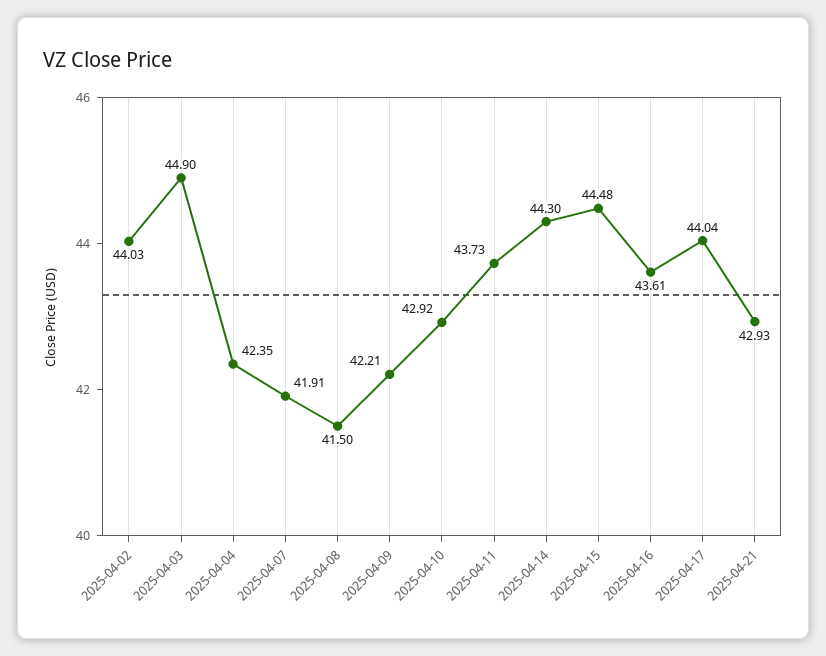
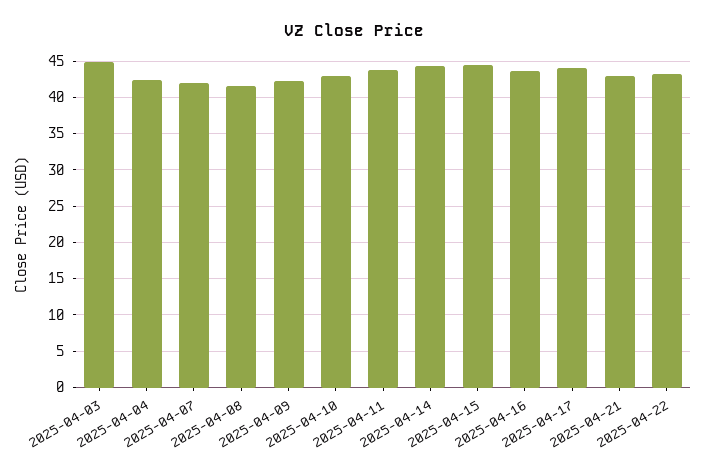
2025-04-02: 44.03 -> none
2025-04-22: none -> 43

